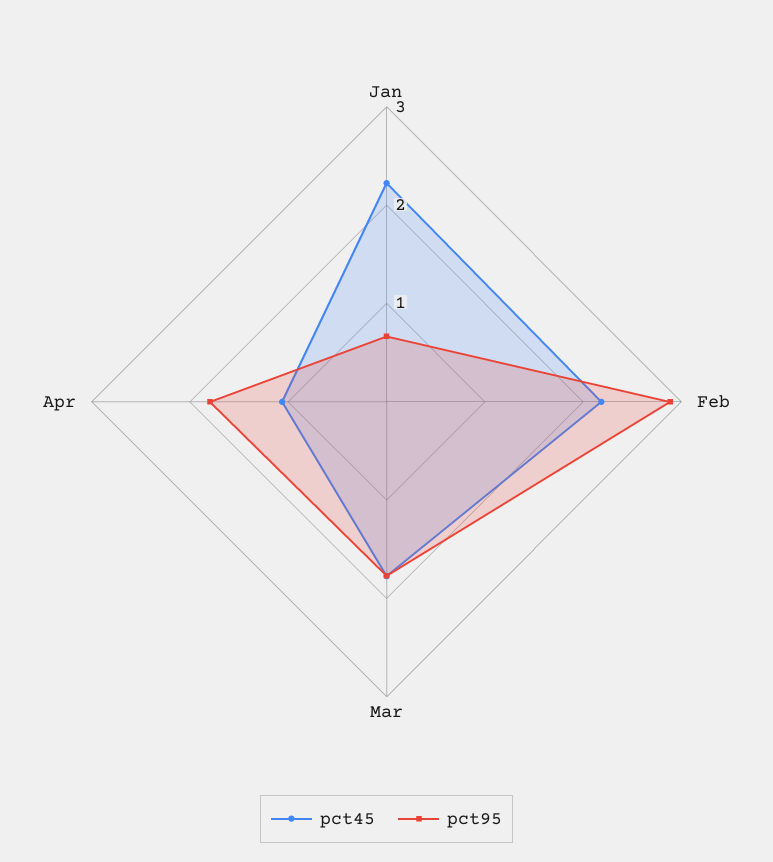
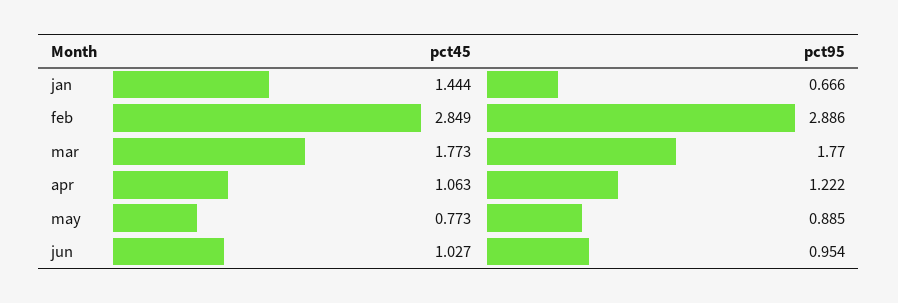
pct45, Jan: 2.2 -> 1.444
pct45, Feb: 2.2 -> 2.849
pct95, Apr: 1.8 -> 1.222
pct45, may: none -> 0.773
pct95, may: none -> 0.885
pct45, jun: none -> 1.027
pct95, jun: none -> 0.954

